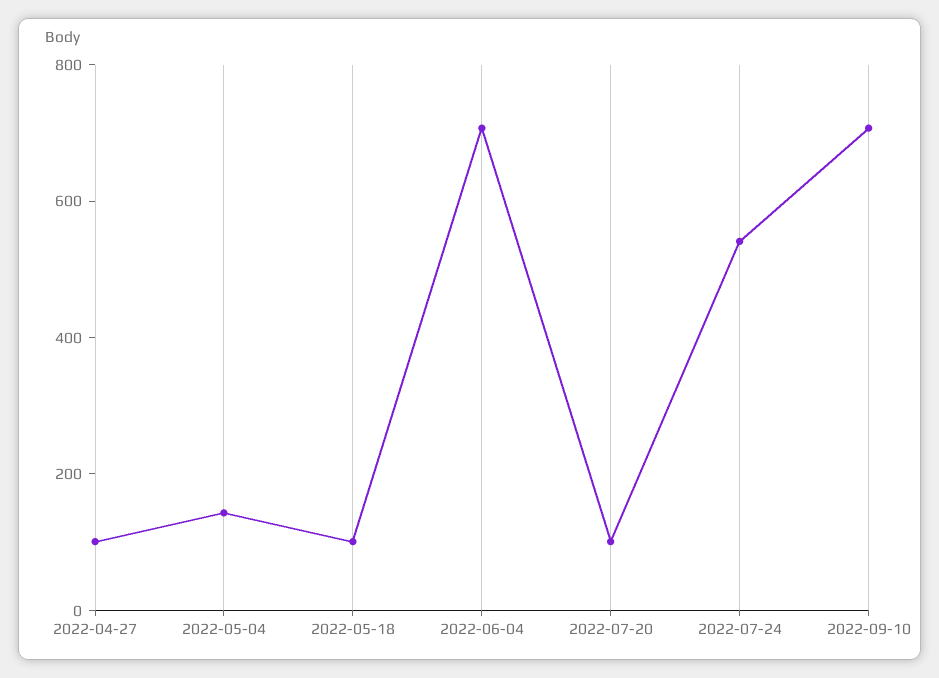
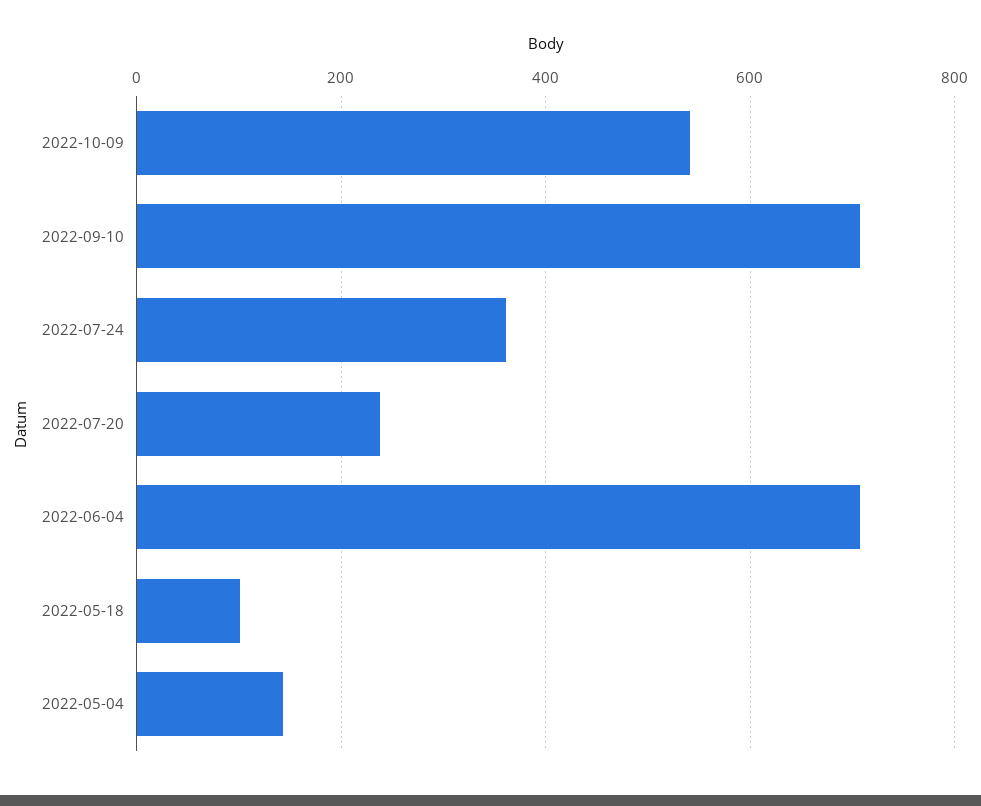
2022-04-27: 100 -> none
2022-07-20: 100 -> 240
2022-07-24: 550 -> 360
2022-10-09: none -> 540

